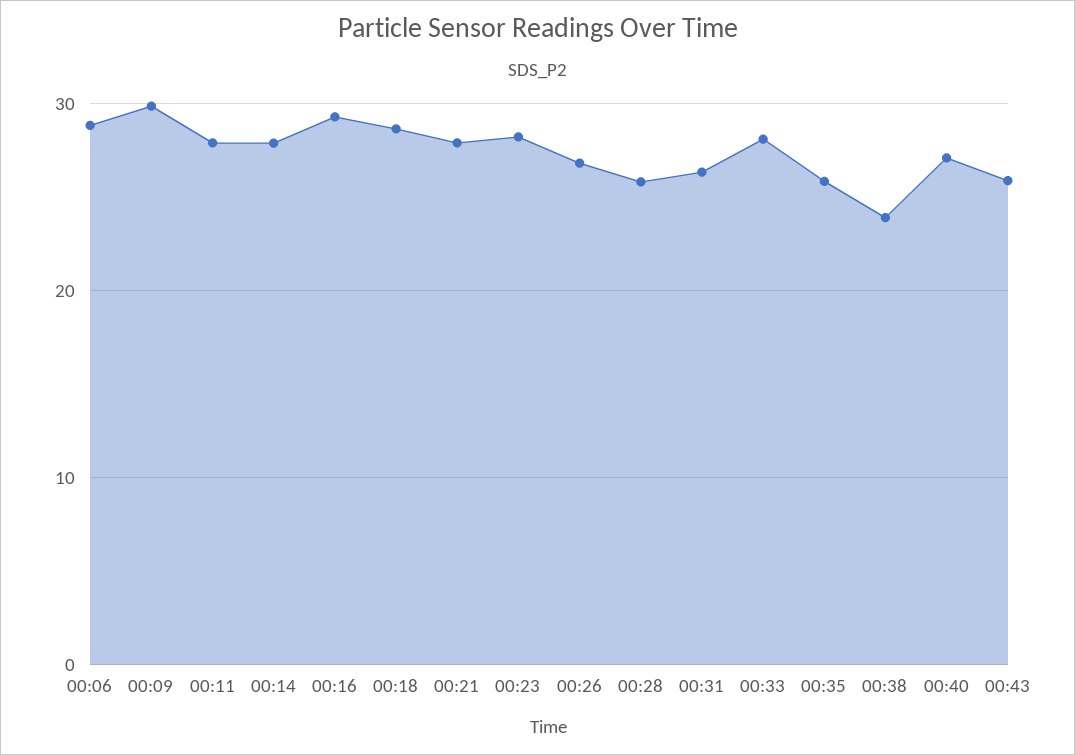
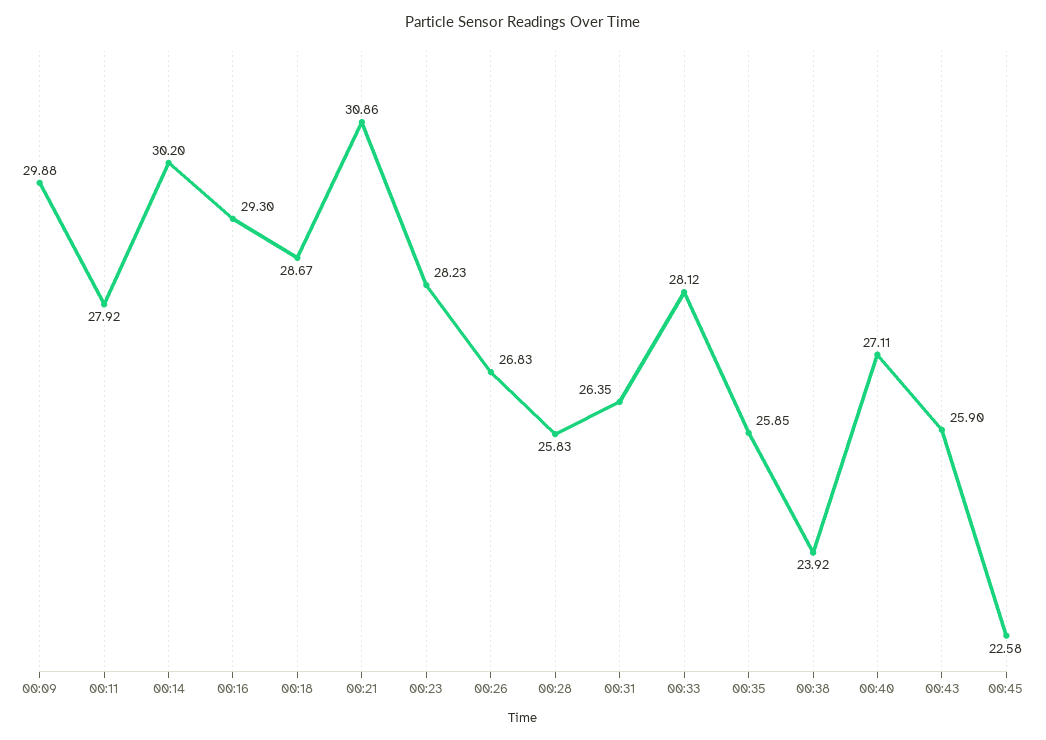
00:06: 29 -> none
00:14: 28 -> 30.2
00:21: 28 -> 30.86
00:45: none -> 22.58

